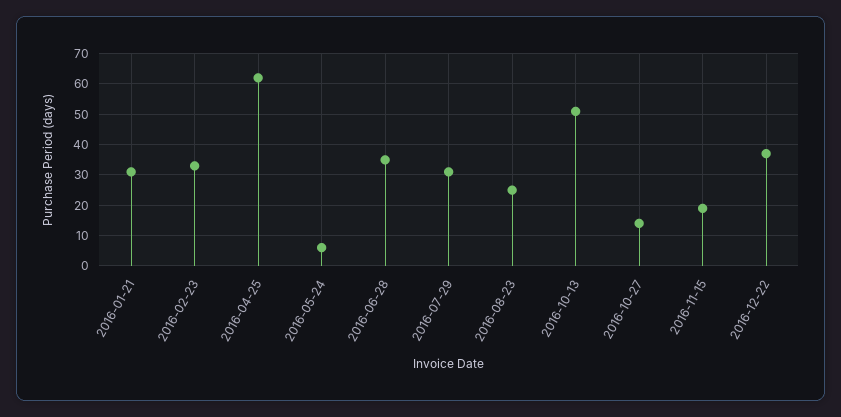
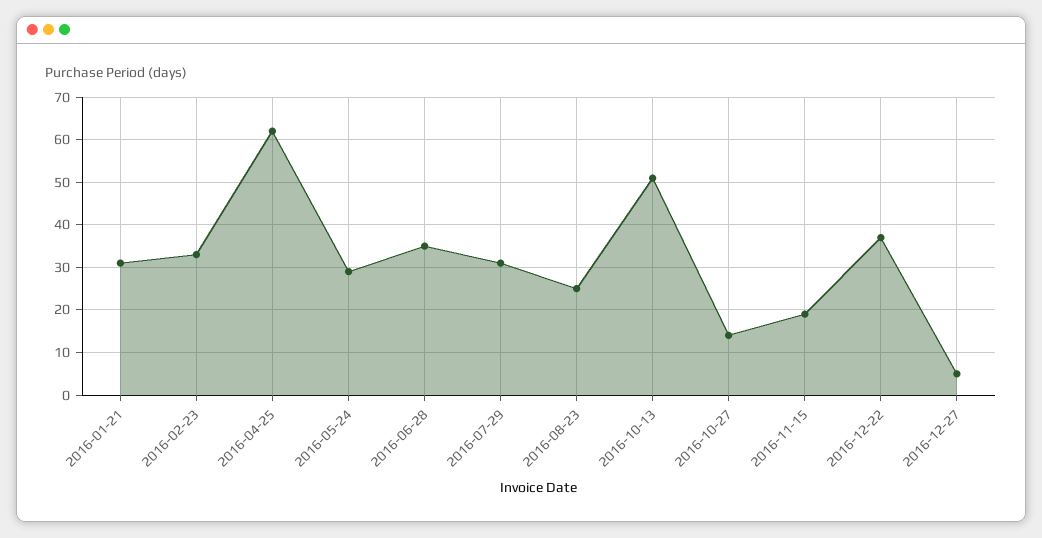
2016-05-24: 5 -> 30
2016-12-27: none -> 5

